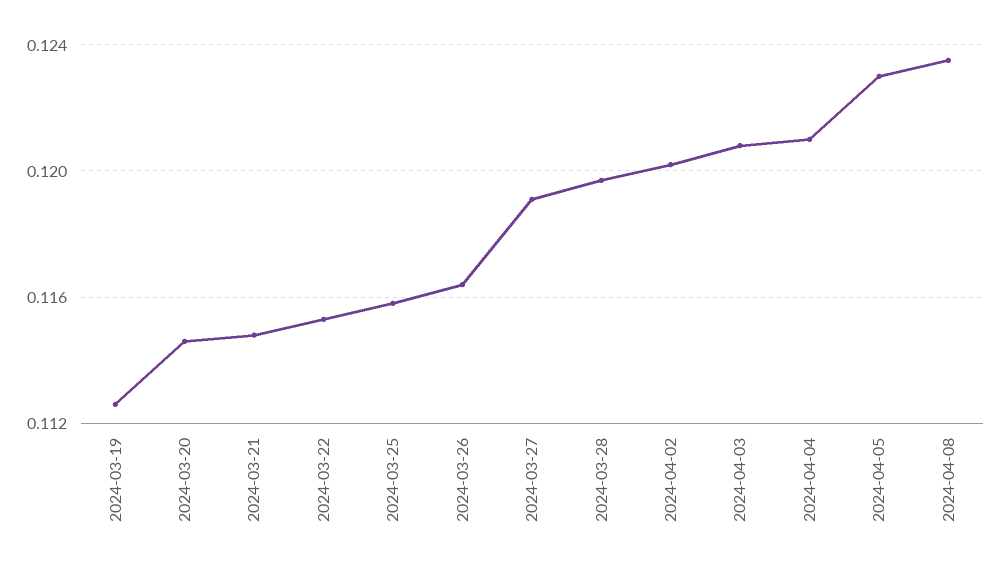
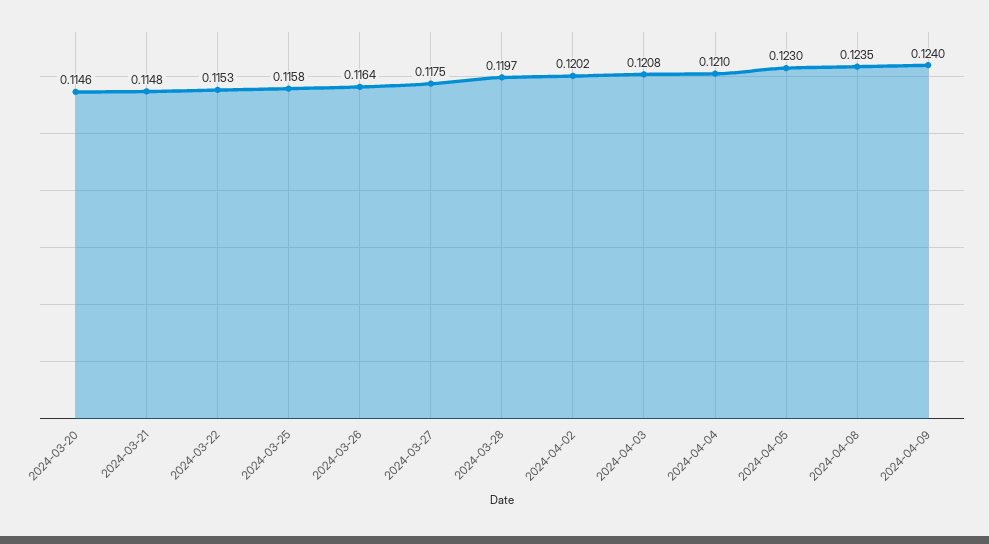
2024-03-19: 0.1125 -> none
2024-03-27: 0.119 -> 0.1175
2024-04-09: none -> 0.124

